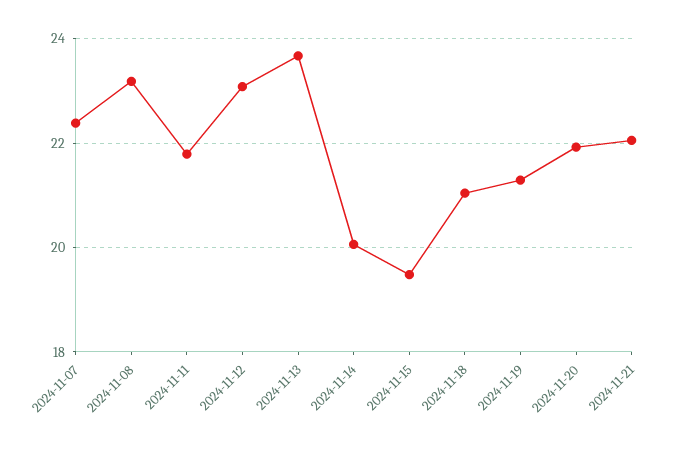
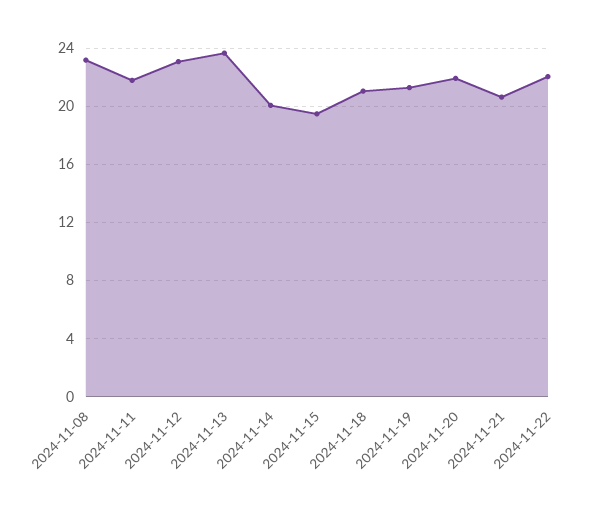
2024-11-07: 22.4 -> none
2024-11-21: 22 -> 20.5
2024-11-22: none -> 22

